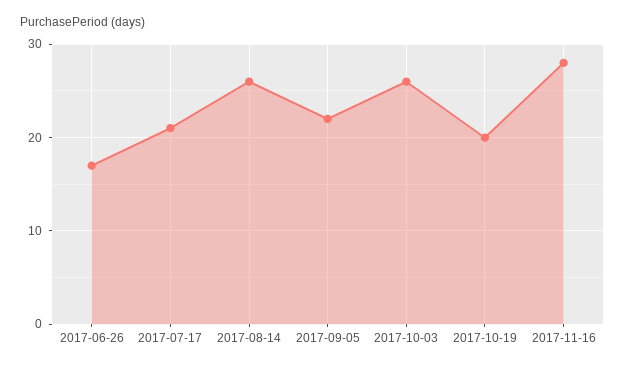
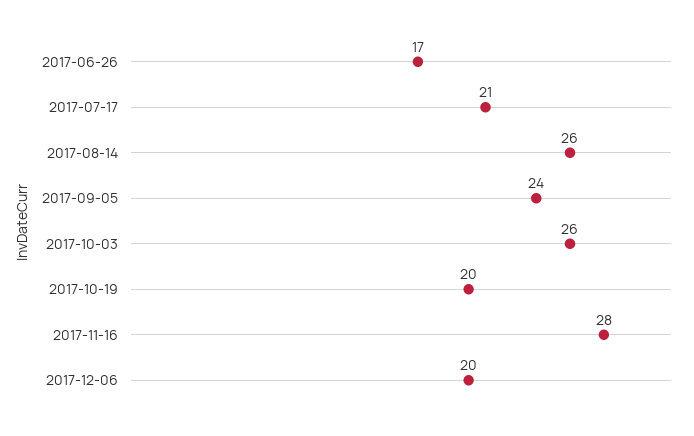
2017-09-05: 22 -> 24
2017-12-06: none -> 20

